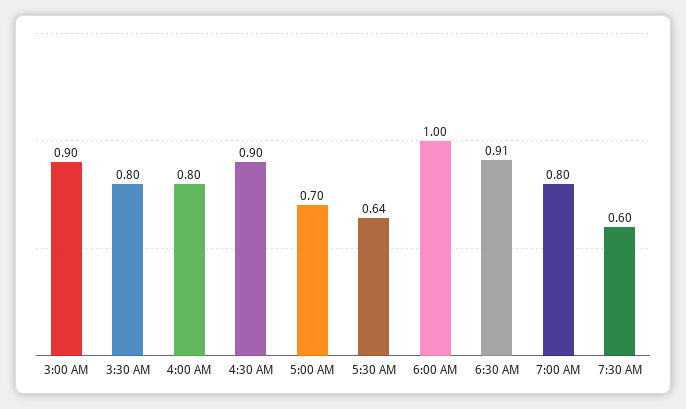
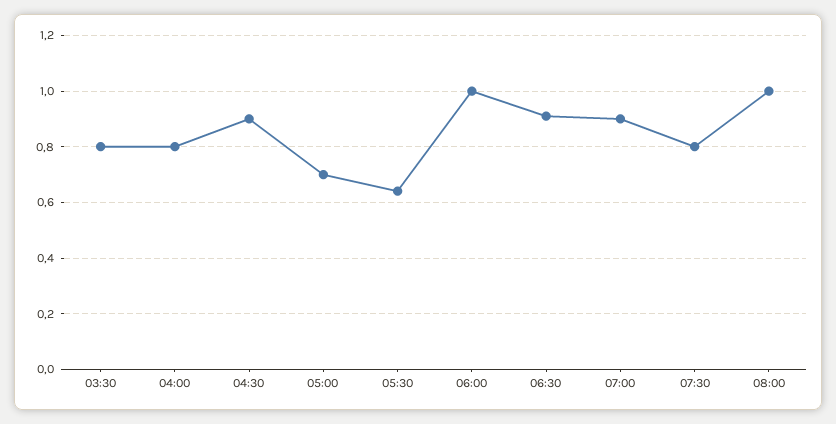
3:00 AM: 0.9 -> none
7:00 AM: 0.8 -> 0.9
7:30 AM: 0.6 -> 0.8
08:00: none -> 1

